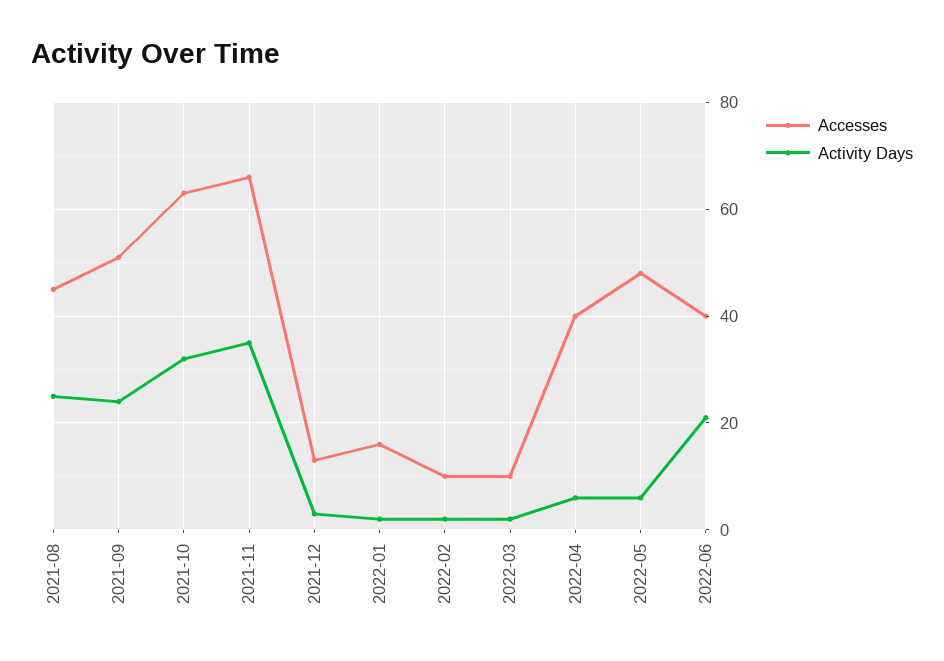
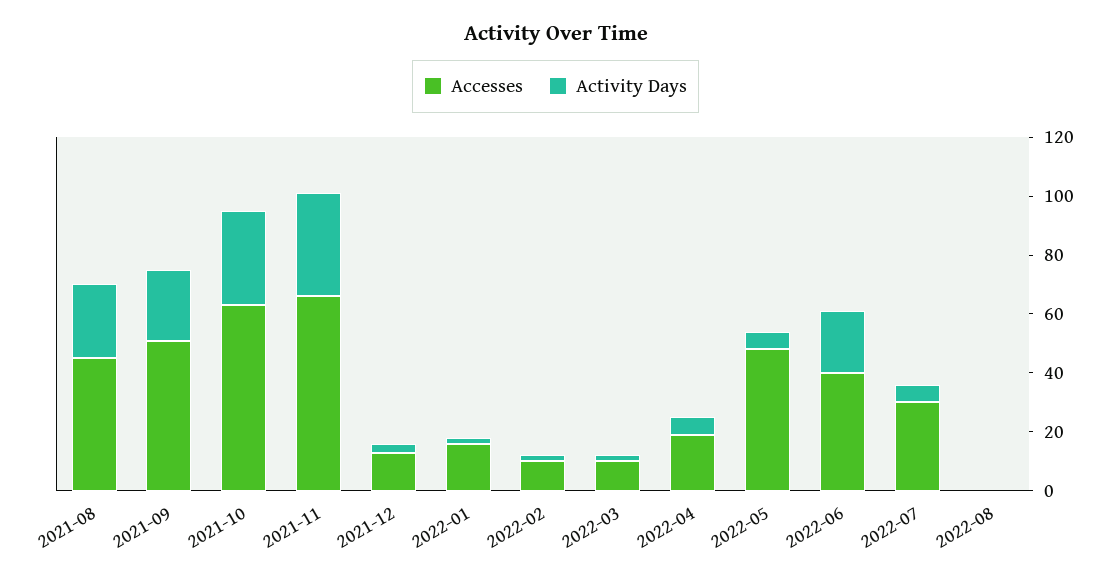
Accesses, 2022-04: 40 -> 20
Accesses, 2022-07: none -> 30
Activity Days, 2022-07: none -> 5
Accesses, 2022-08: none -> 0
Activity Days, 2022-08: none -> 0

